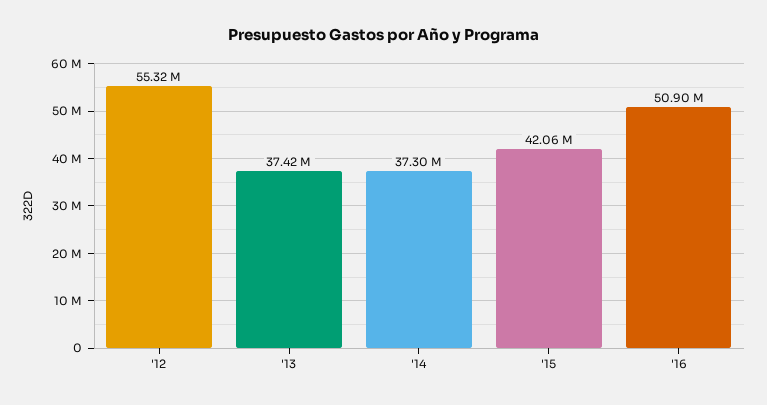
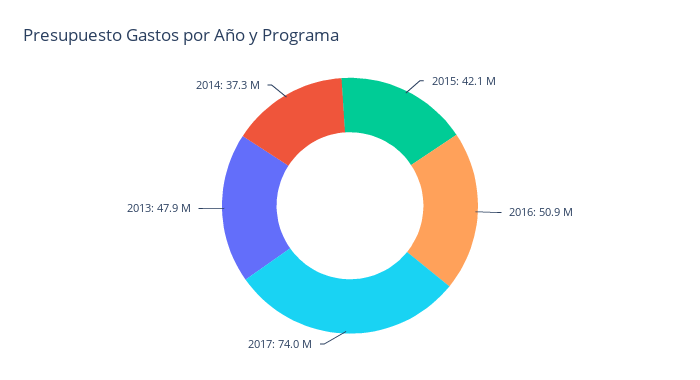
'12: 55320000 -> none
'13: 37420000 -> 47900000
2017: none -> 74000000

